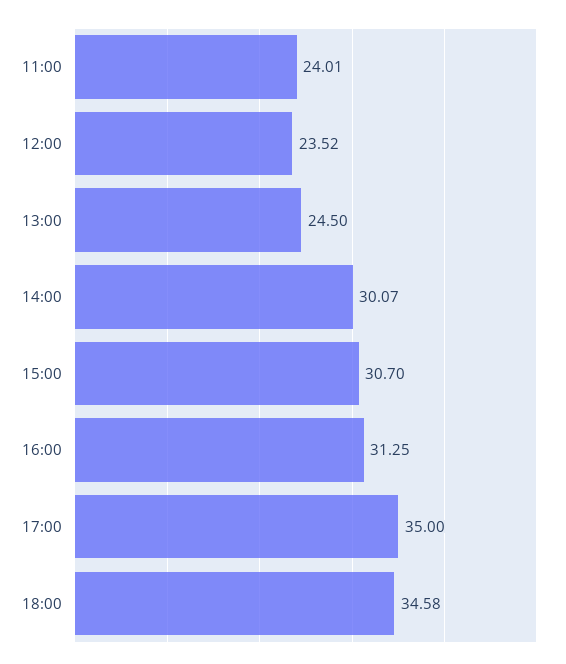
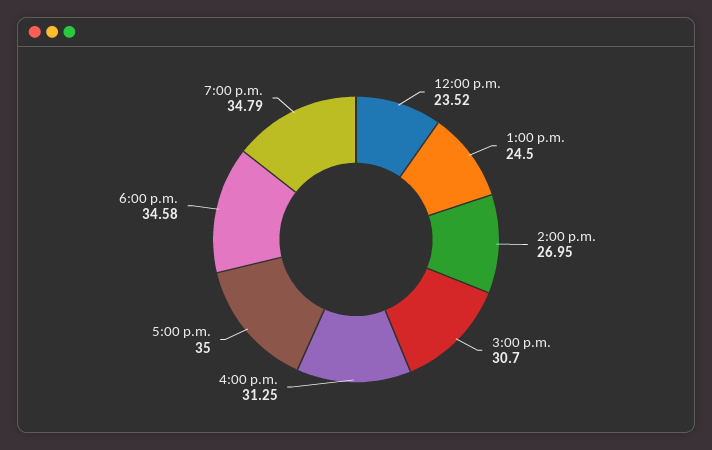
11:00: 24.01 -> none
14:00: 30.07 -> 26.95
7:00 p.m.: none -> 34.79

